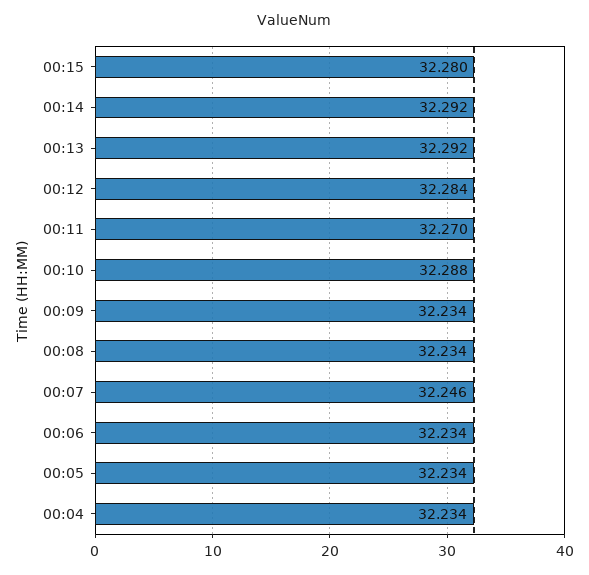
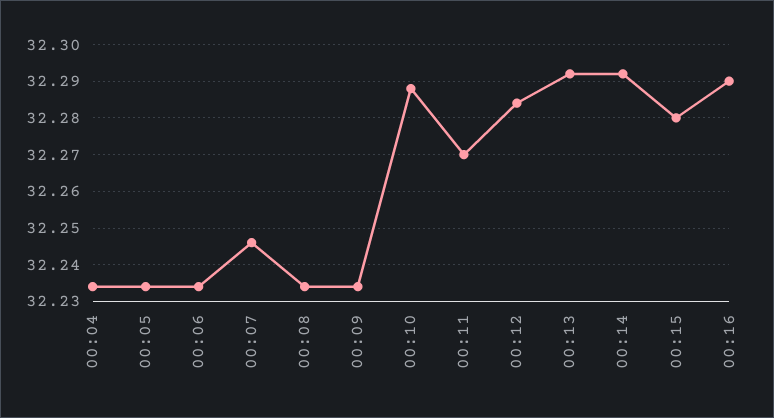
00:16: none -> 32.29

